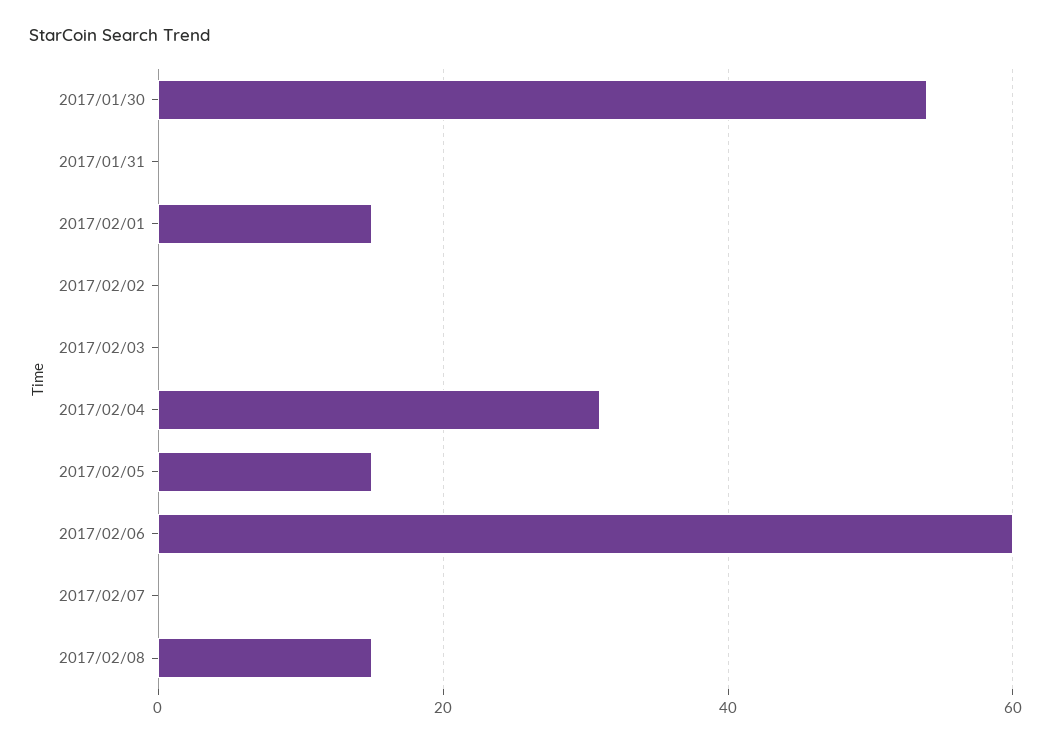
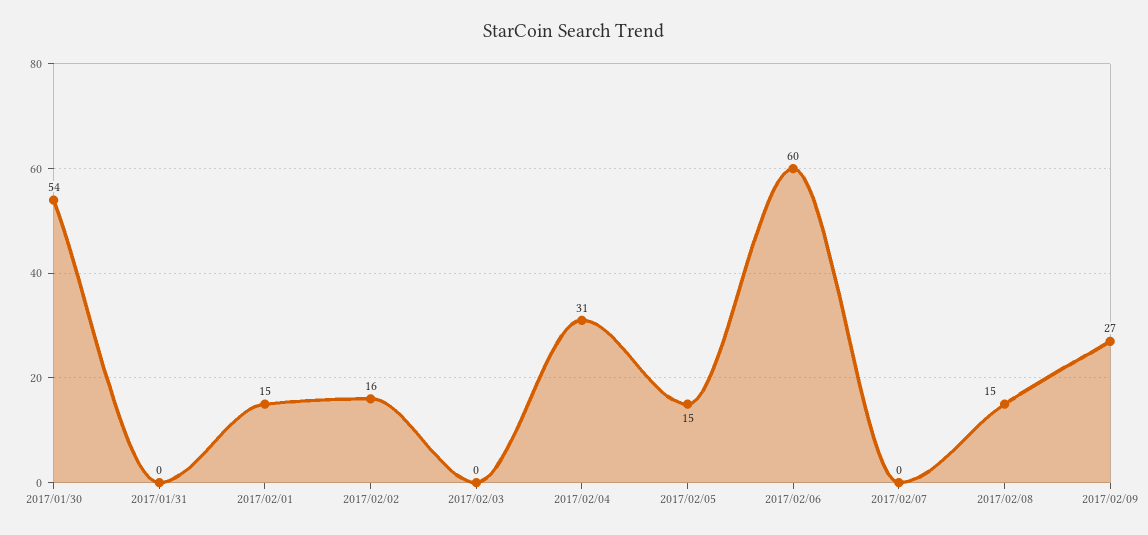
2017/02/02: 0 -> 16
2017/02/09: none -> 27

